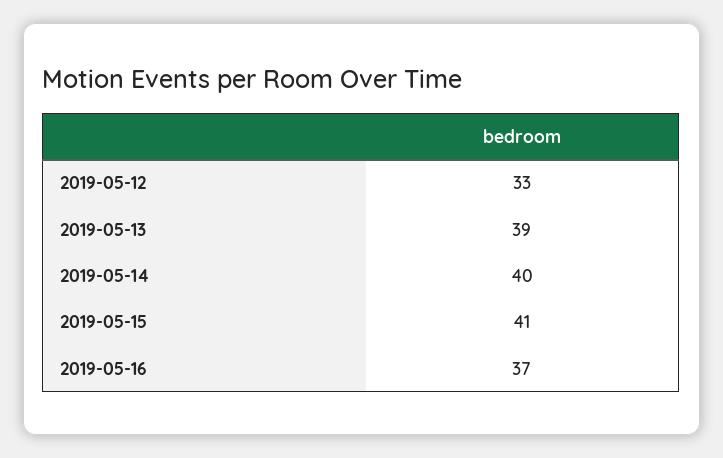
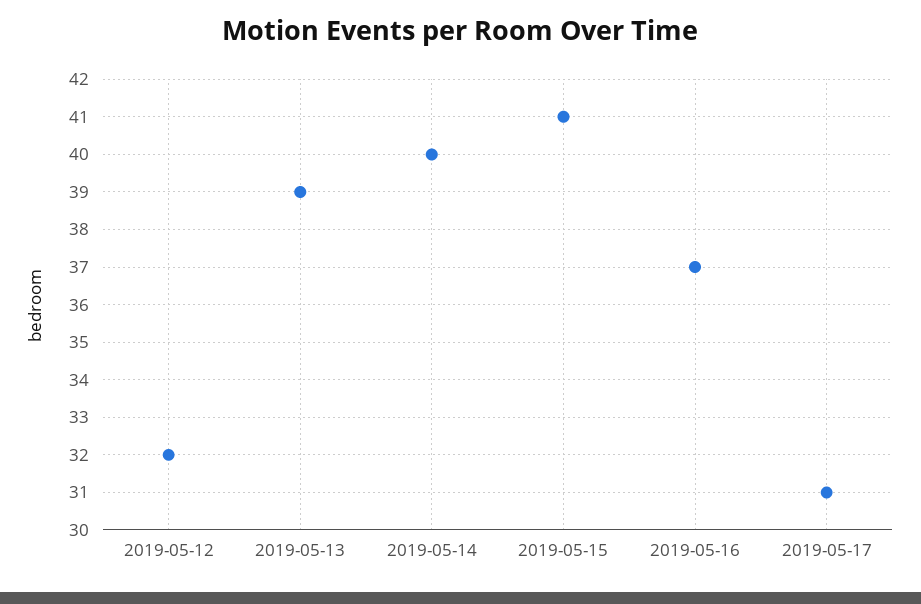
2019-05-12: 33 -> 32
2019-05-17: none -> 31

